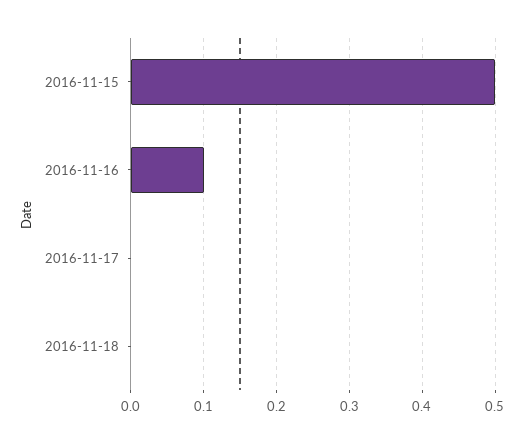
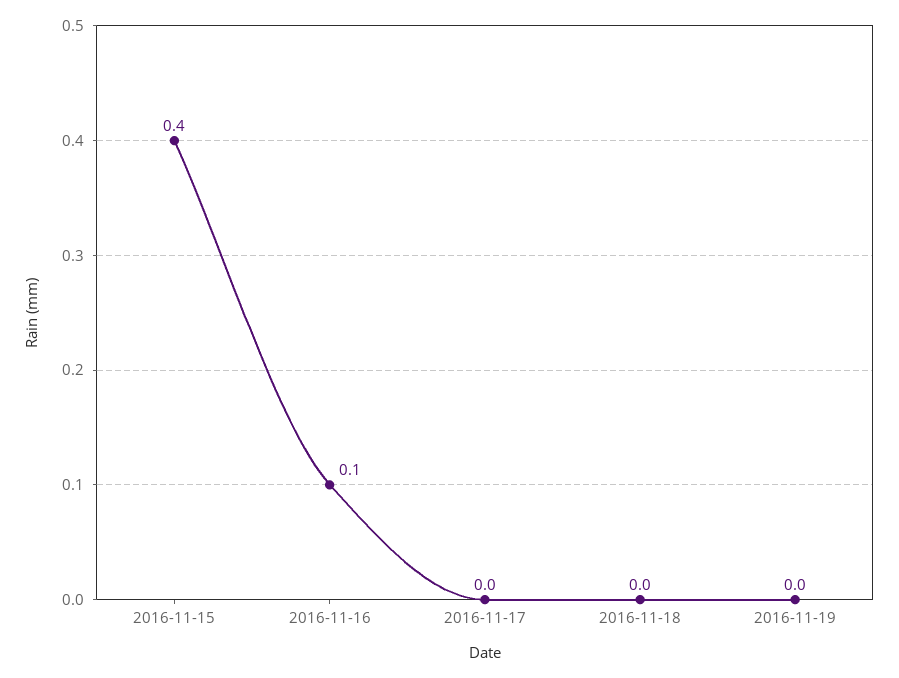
2016-11-15: 0.5 -> 0.4
2016-11-19: none -> 0

